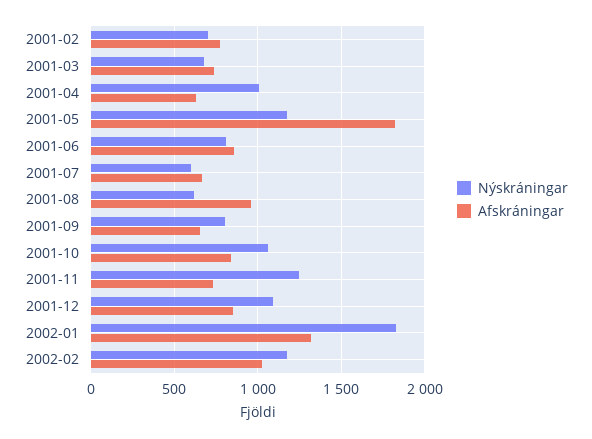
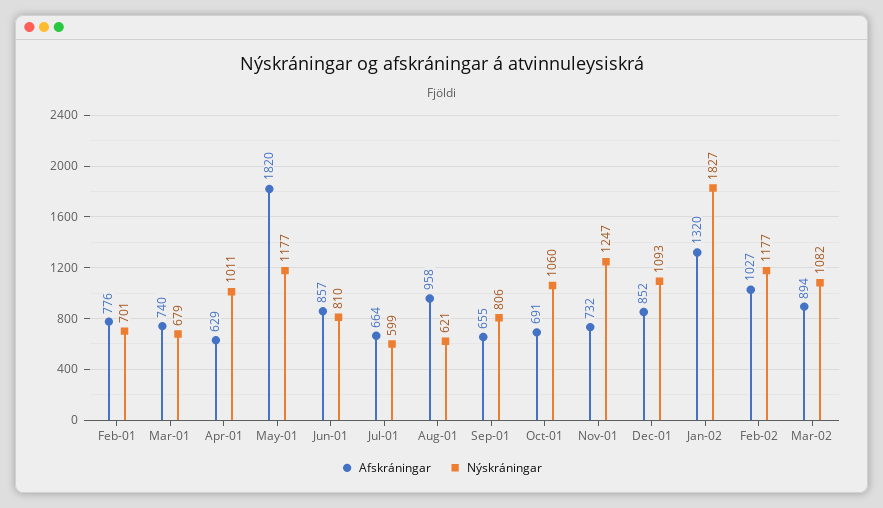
Afskráningar, 2001-10: 850 -> 691
Afskráningar, Mar-02: none -> 894
Nýskráningar, Mar-02: none -> 1082

